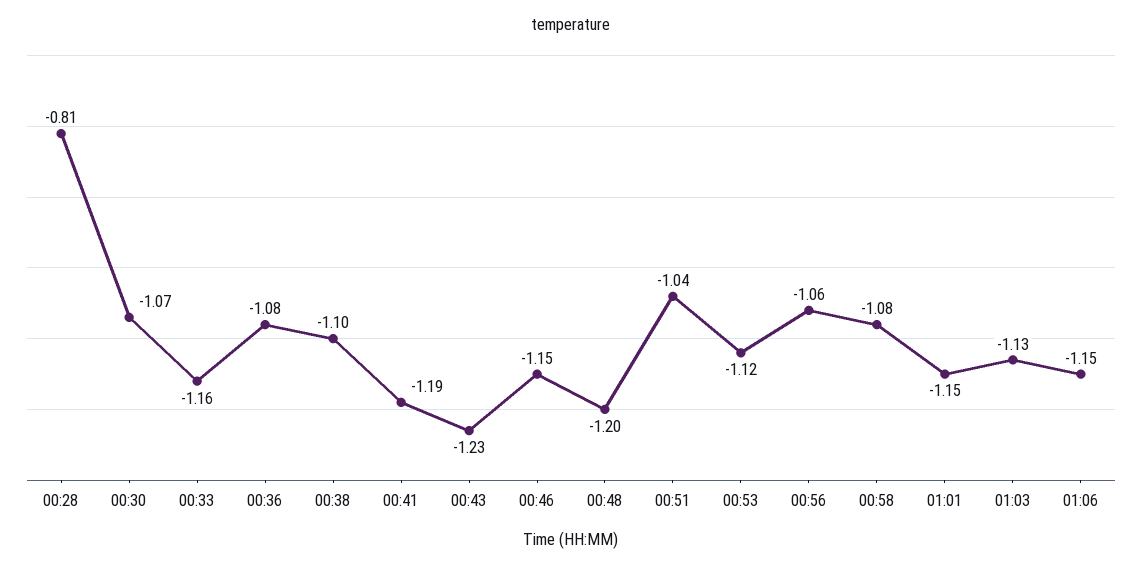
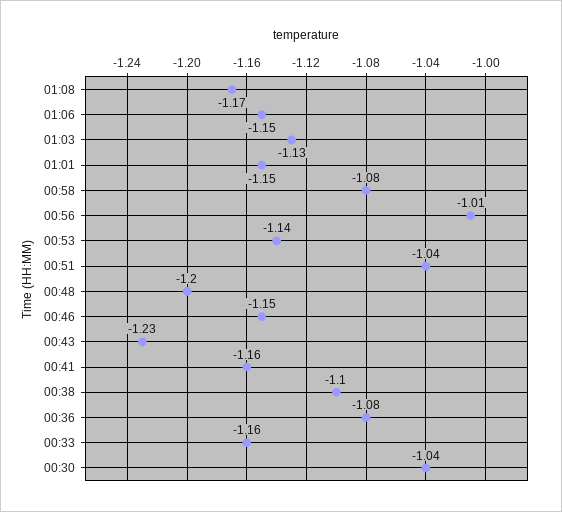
00:28: -0.81 -> none
00:30: -1.07 -> -1.04
00:41: -1.19 -> -1.16
00:53: -1.12 -> -1.14
00:56: -1.06 -> -1.01
01:08: none -> -1.17

